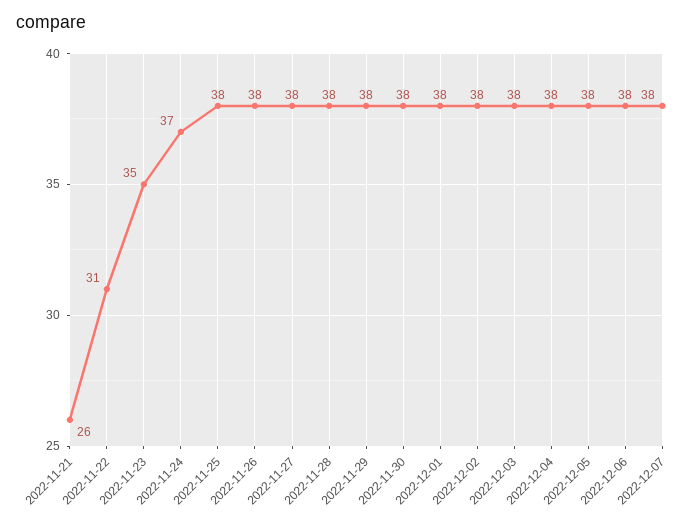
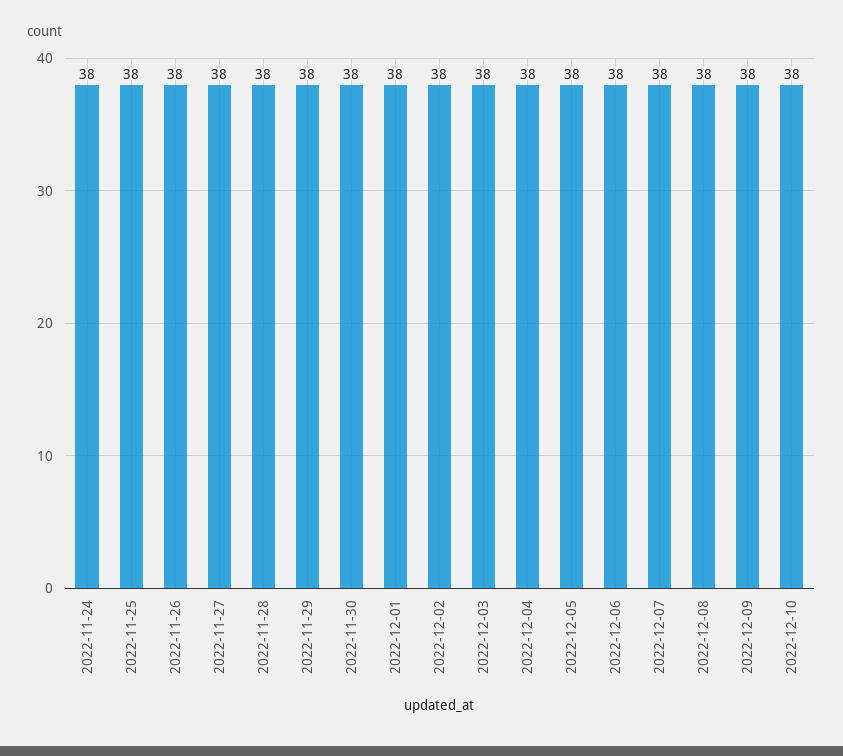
2022-11-21: 26 -> none
2022-11-22: 31 -> none
2022-11-23: 35 -> none
2022-11-24: 37 -> 38
2022-12-08: none -> 38
2022-12-09: none -> 38
2022-12-10: none -> 38

